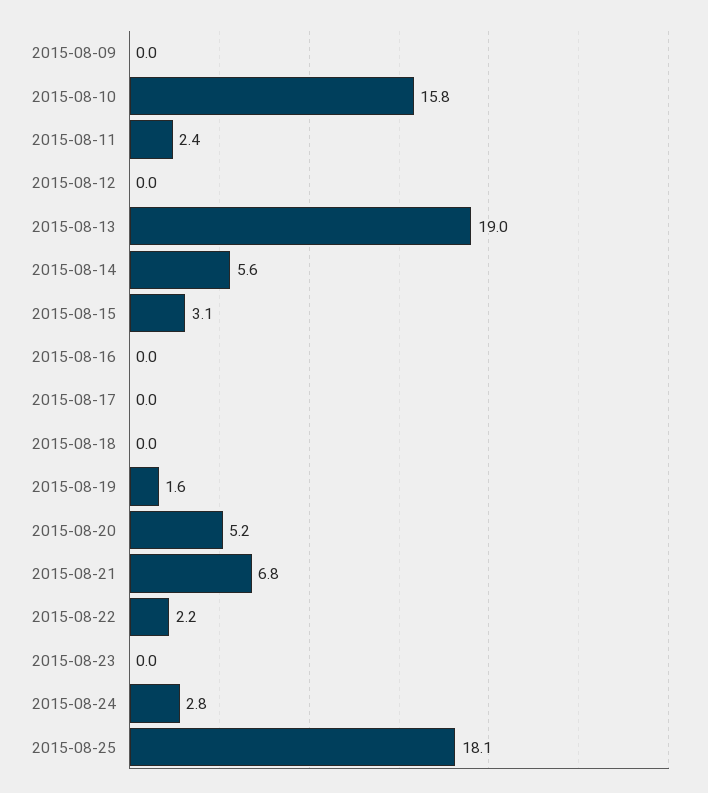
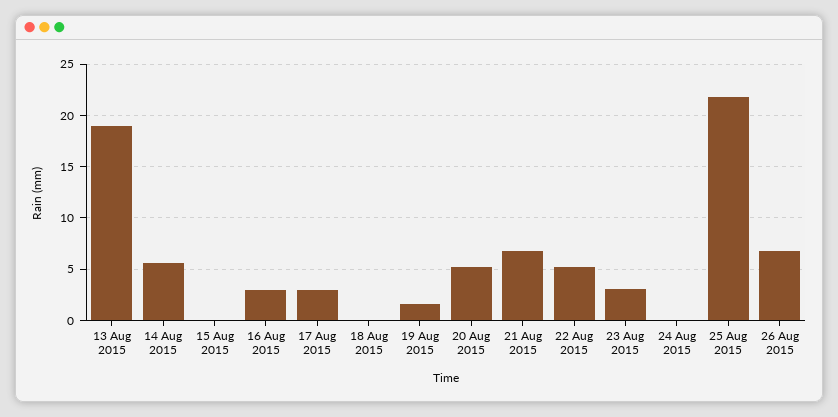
2015-08-09: 0 -> none
2015-08-10: 15.8 -> none
2015-08-11: 2.4 -> none
2015-08-12: 0 -> none
2015-08-15: 3.1 -> 0
2015-08-16: 0 -> 3
2015-08-17: 0 -> 3
2015-08-22: 2.2 -> 5
2015-08-23: 0 -> 3
2015-08-24: 2.8 -> 0
2015-08-25: 18.1 -> 22
26 Aug 2015: none -> 7

